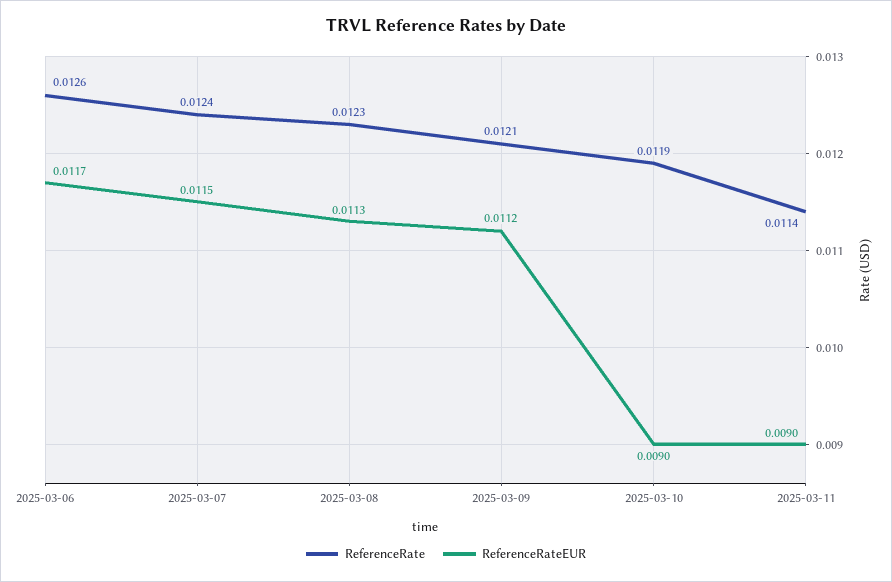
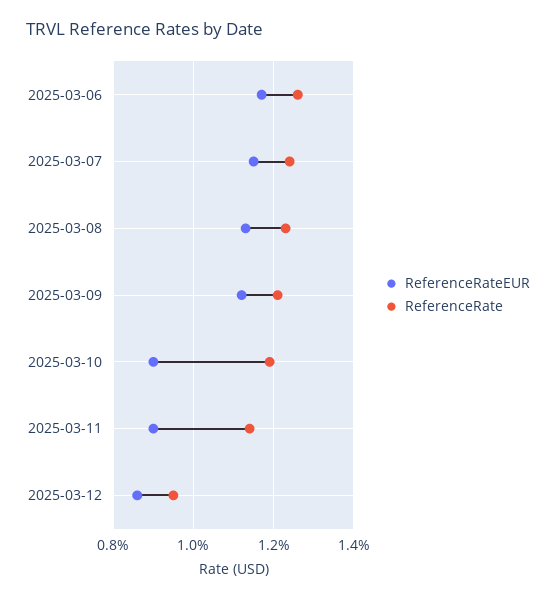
ReferenceRateEUR, 2025-03-12: none -> 0.0085
ReferenceRate, 2025-03-12: none -> 0.0095

